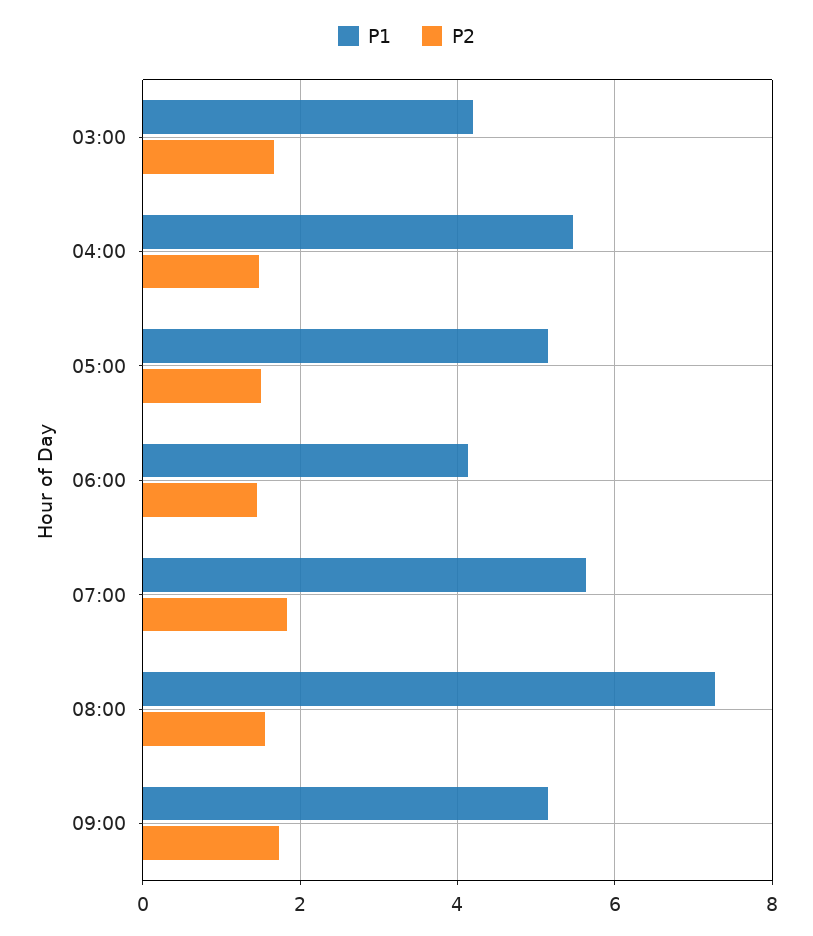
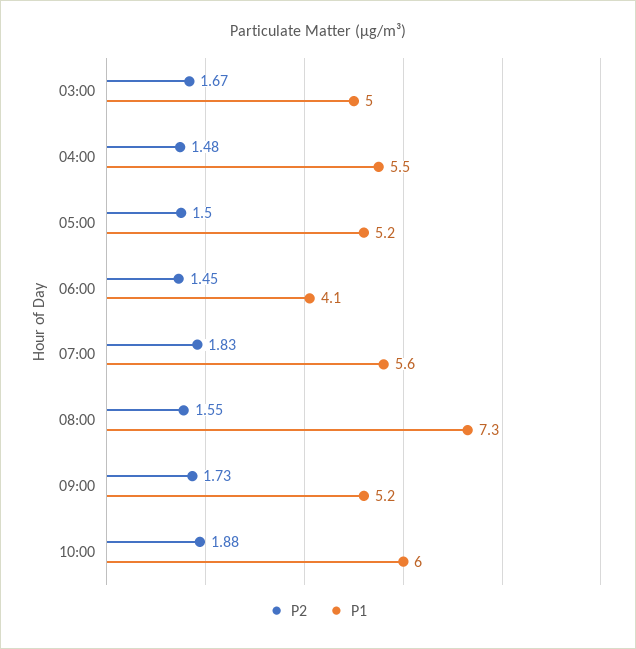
P1, 03:00: 4.2 -> 5
P2, 10:00: none -> 1.88
P1, 10:00: none -> 6

